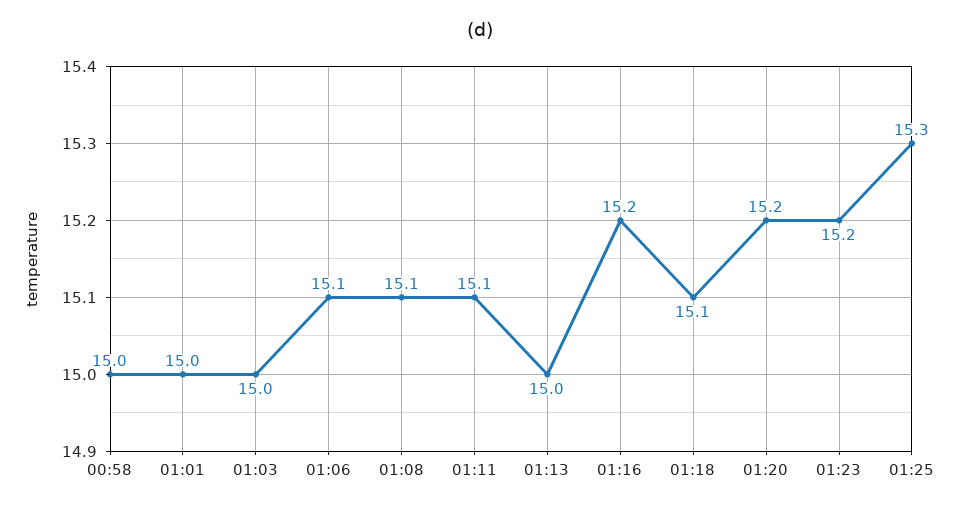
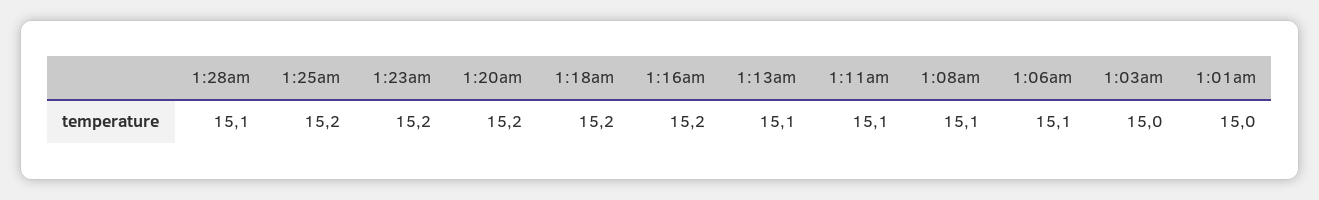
00:58: 15 -> none
01:13: 15 -> 15.1
01:18: 15.1 -> 15.2
01:25: 15.3 -> 15.2
1:28am: none -> 15.1

